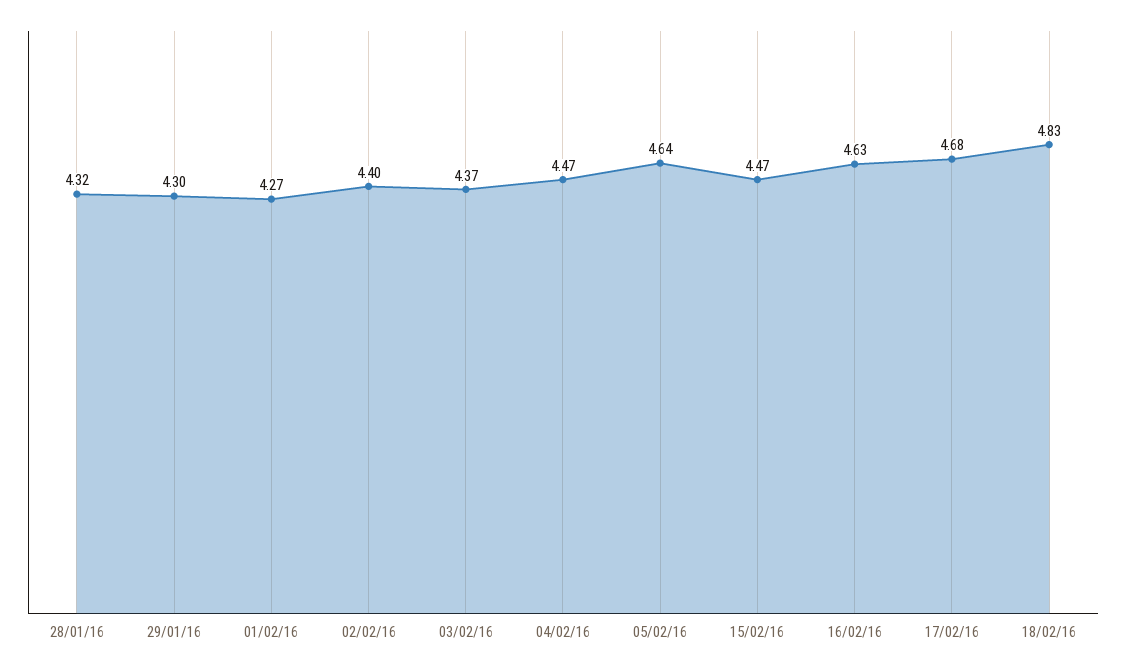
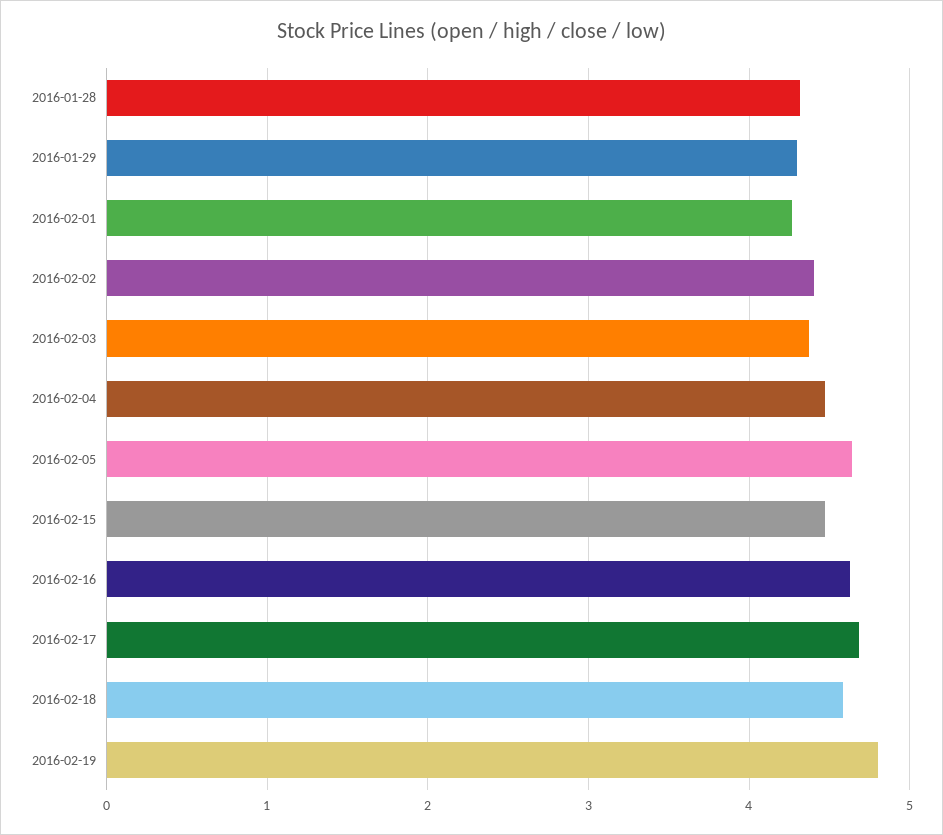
18/02/16: 4.83 -> 4.6
2016-02-19: none -> 4.8

